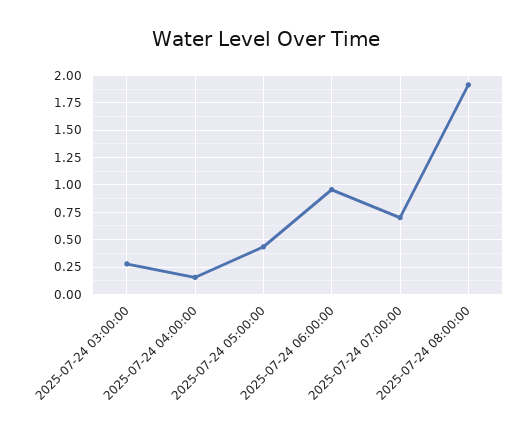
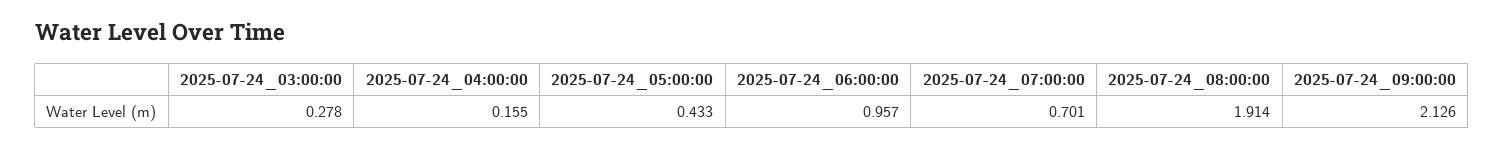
2025-07-24_09:00:00: none -> 2.126

